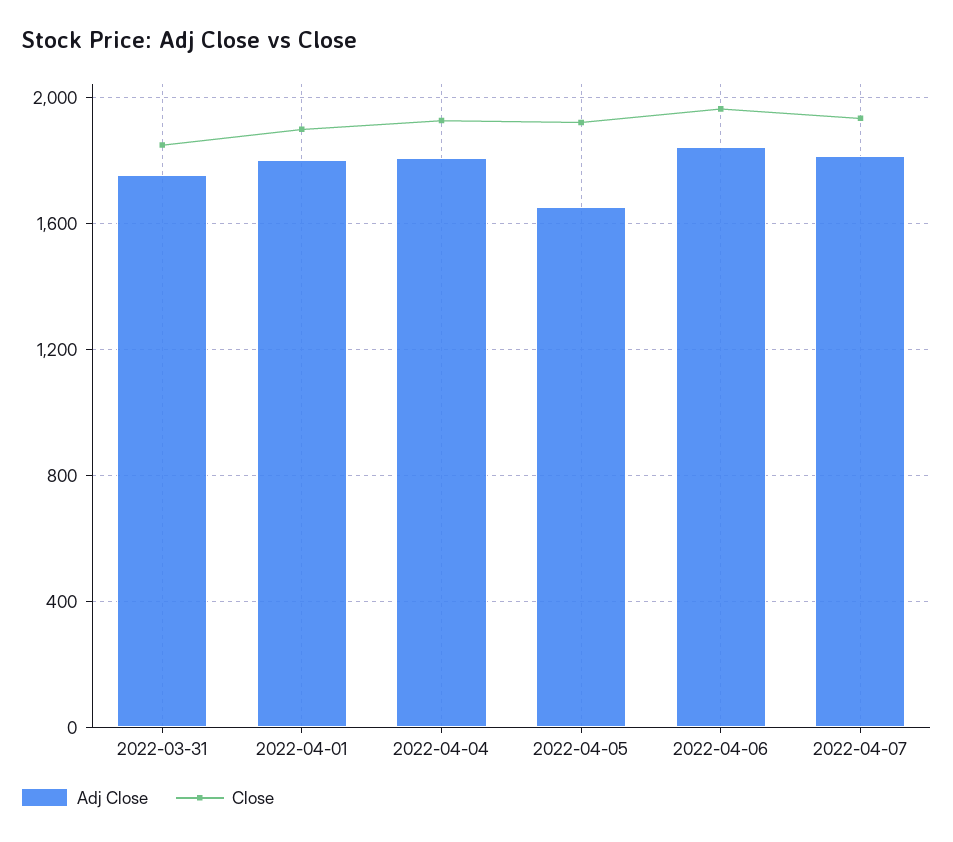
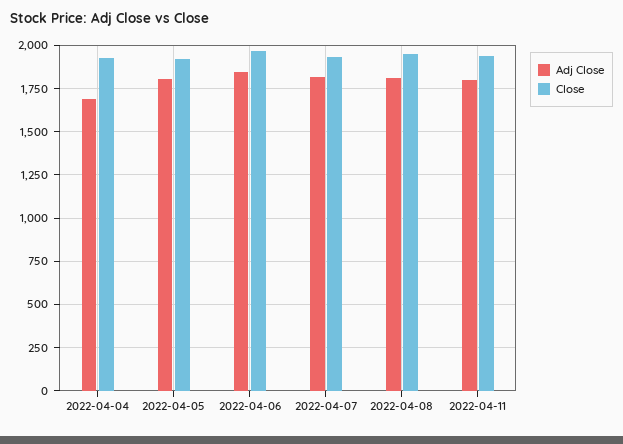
Adj Close, 2022-03-31: 1750 -> none
Close, 2022-03-31: 1850 -> none
Adj Close, 2022-04-01: 1800 -> none
Close, 2022-04-01: 1900 -> none
Adj Close, 2022-04-04: 1800 -> 1700
Adj Close, 2022-04-05: 1650 -> 1800
Adj Close, 2022-04-08: none -> 1800
Close, 2022-04-08: none -> 1950
Adj Close, 2022-04-11: none -> 1800
Close, 2022-04-11: none -> 1950

